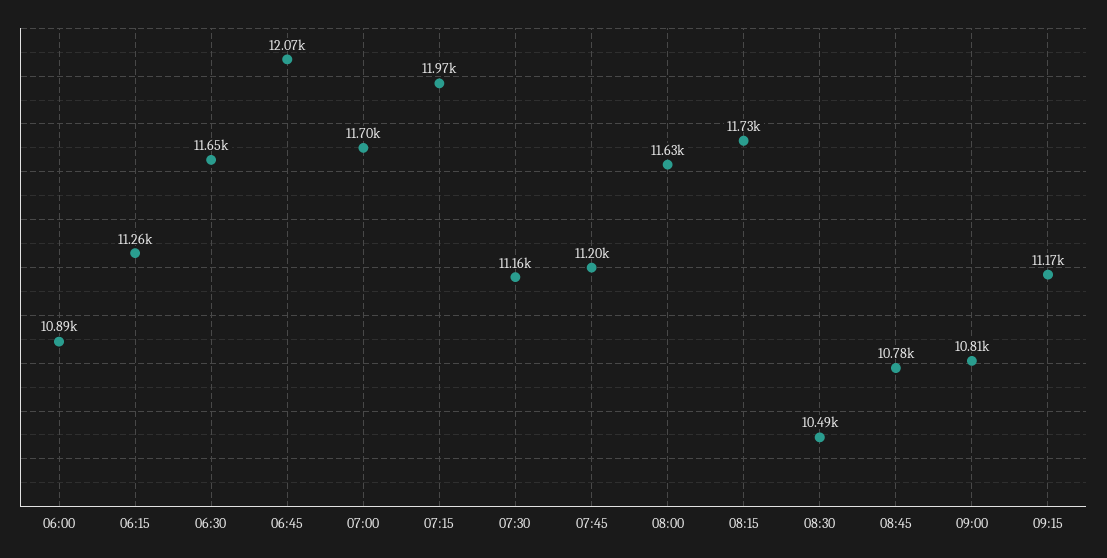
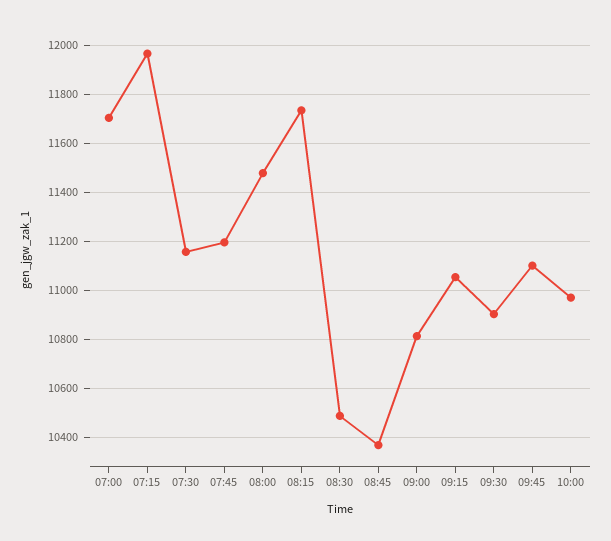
06:00: 10890 -> none
06:15: 11260 -> none
06:30: 11650 -> none
06:45: 12070 -> none
08:00: 11630 -> 11475
08:45: 10780 -> 10375
09:15: 11170 -> 11050
09:30: none -> 10900
09:45: none -> 11100
10:00: none -> 10975

